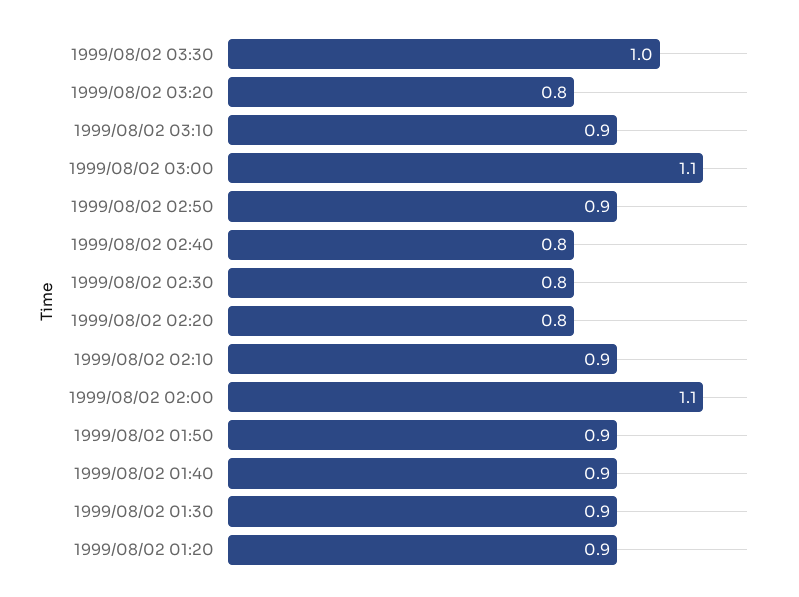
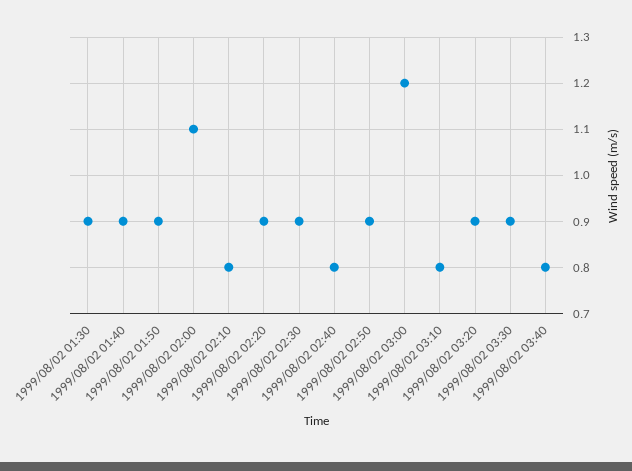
1999/08/02 03:30: 1 -> 0.9
1999/08/02 03:20: 0.8 -> 0.9
1999/08/02 03:10: 0.9 -> 0.8
1999/08/02 03:00: 1.1 -> 1.2
1999/08/02 02:30: 0.8 -> 0.9
1999/08/02 02:20: 0.8 -> 0.9
1999/08/02 02:10: 0.9 -> 0.8
1999/08/02 01:20: 0.9 -> none
1999/08/02 03:40: none -> 0.8

